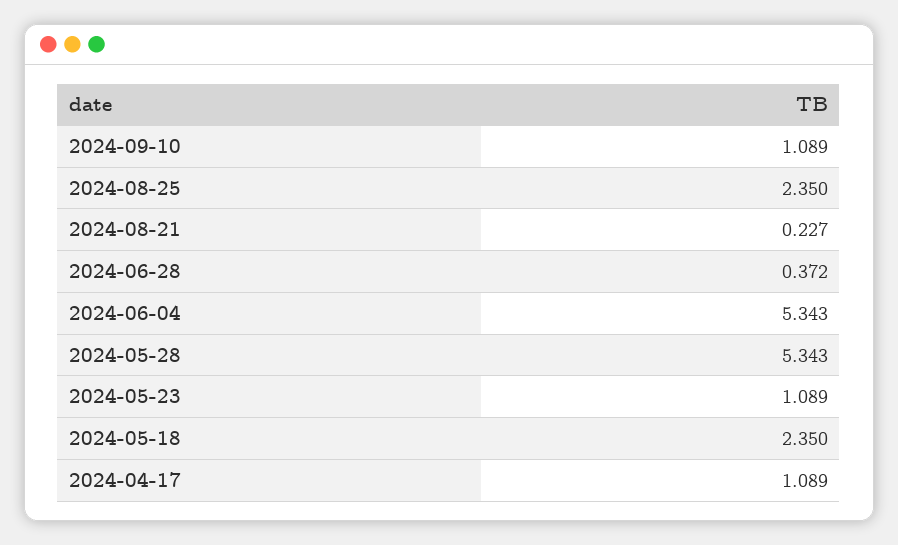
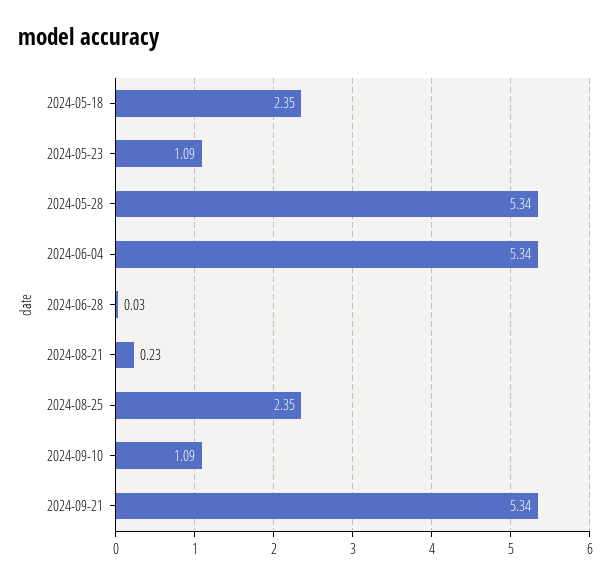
2024-06-28: 0.372 -> 0.03
2024-04-17: 1.089 -> none
2024-09-21: none -> 5.34

